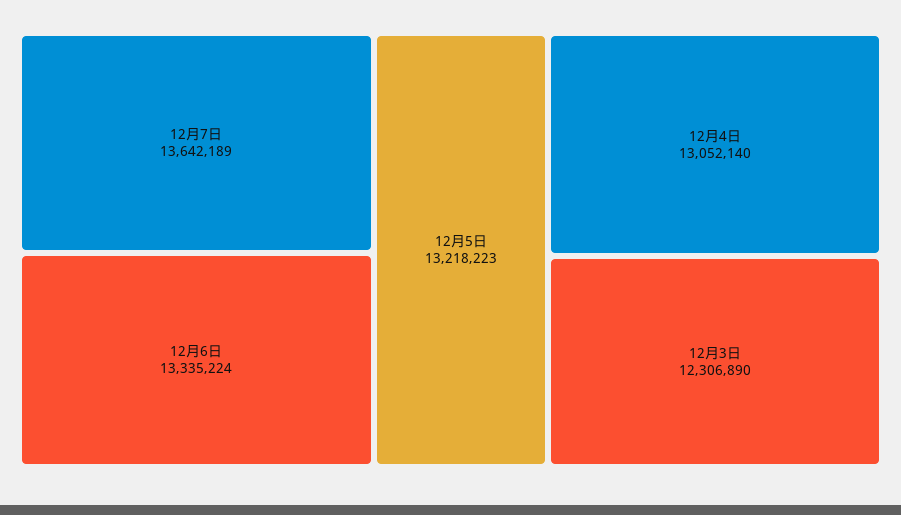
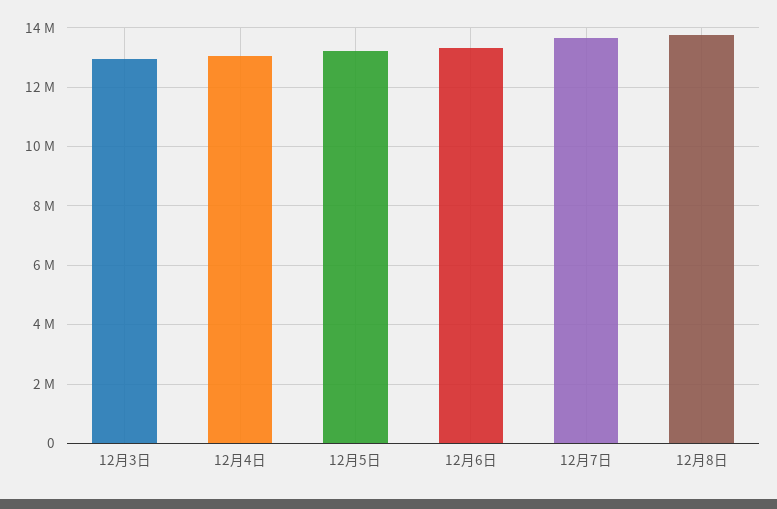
12月3日: 12306890 -> 13000000
12月8日: none -> 13750000

